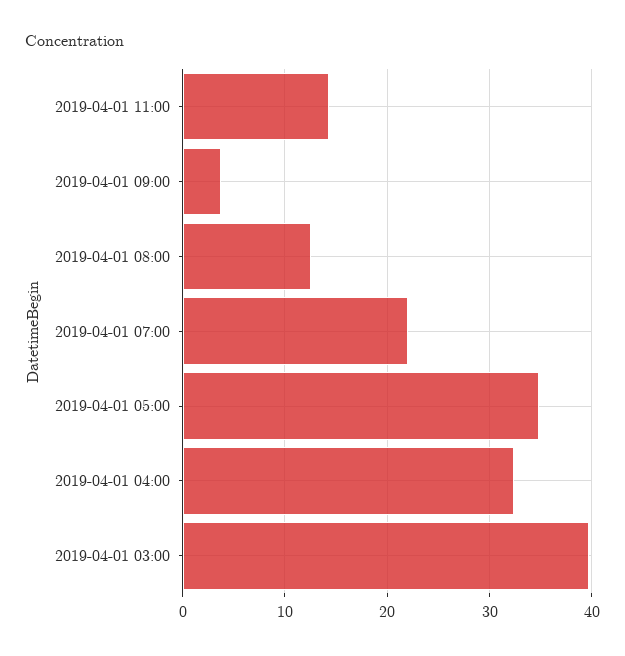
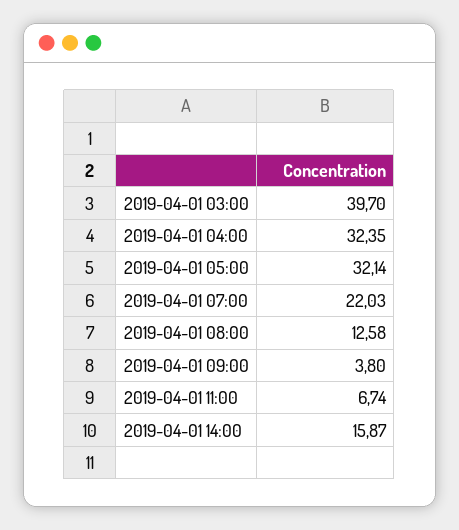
2019-04-01 11:00: 14 -> 6.74
2019-04-01 05:00: 35 -> 32.14
2019-04-01 14:00: none -> 15.87

